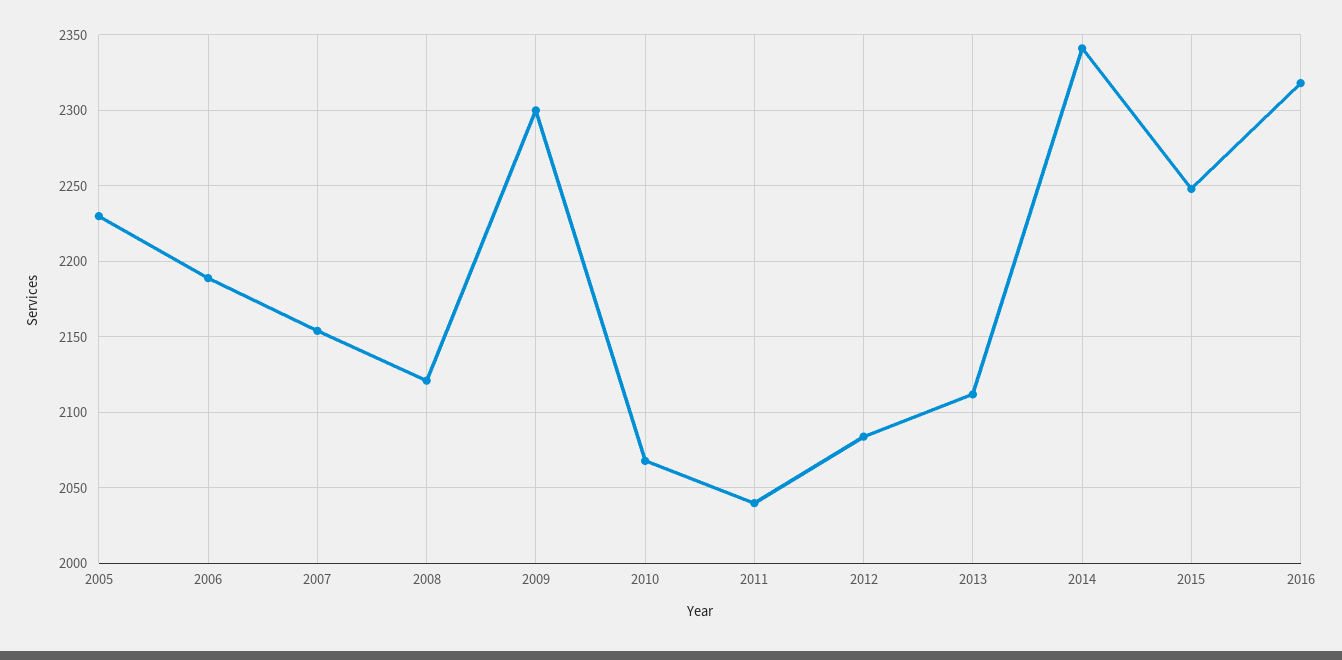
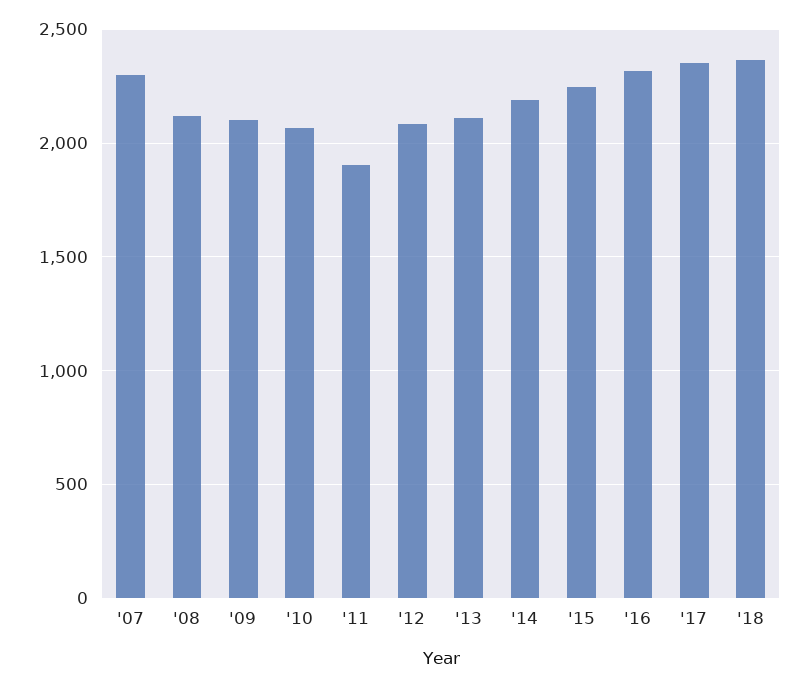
2005: 2230 -> none
2006: 2190 -> none
2007: 2155 -> 2300
2009: 2300 -> 2100
2011: 2040 -> 1900
2014: 2340 -> 2200
'17: none -> 2350
'18: none -> 2350

